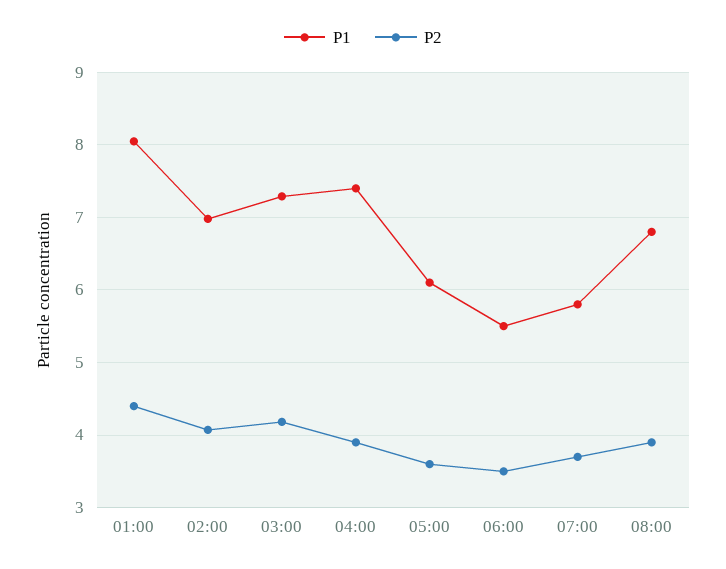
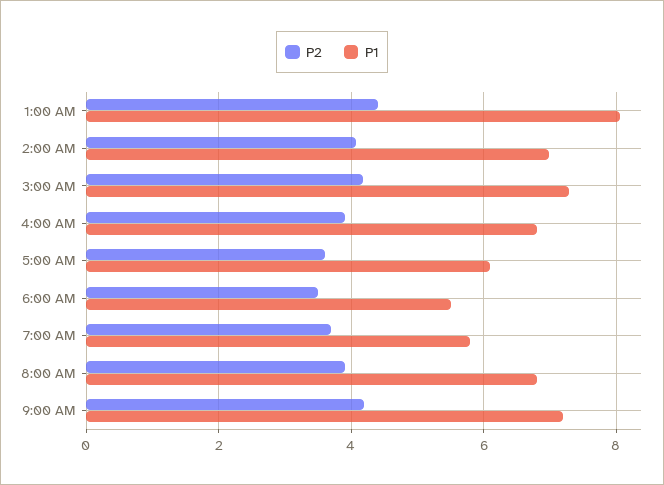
P1, 04:00: 7.4 -> 6.8
P2, 9:00 AM: none -> 4.2
P1, 9:00 AM: none -> 7.2

